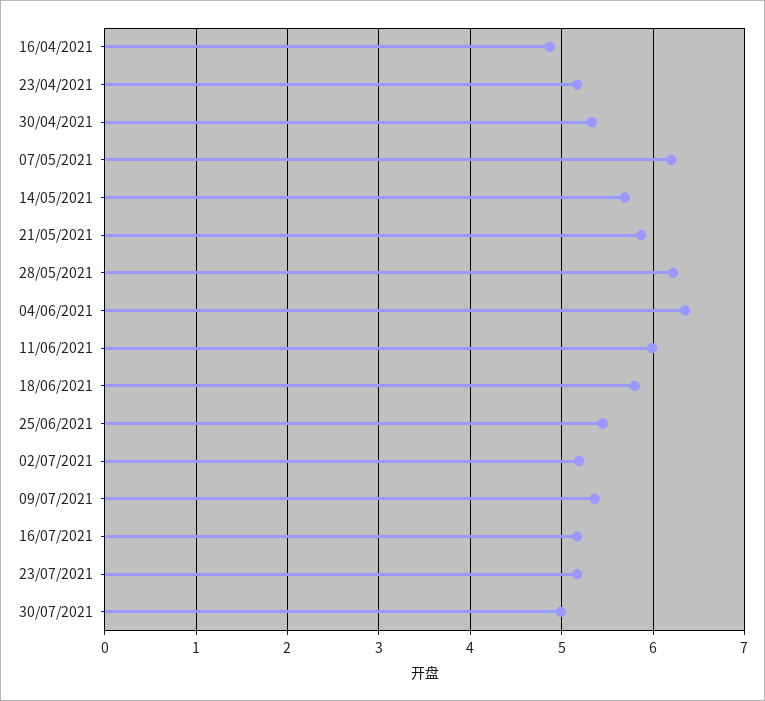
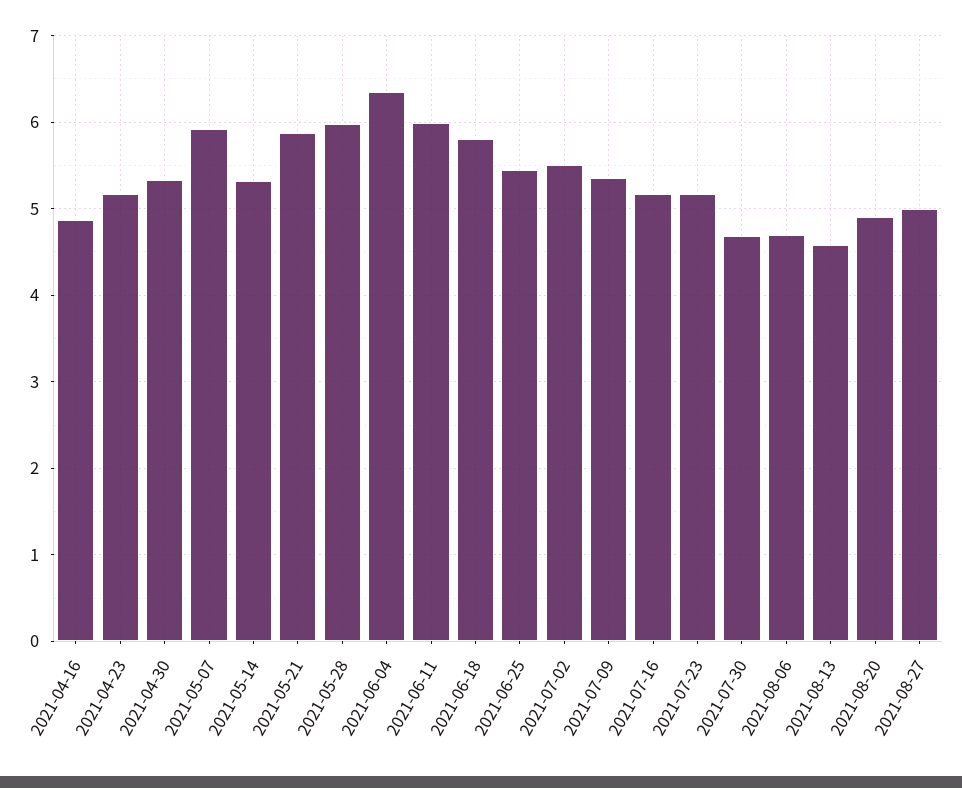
07/05/2021: 6.2 -> 5.9
14/05/2021: 5.7 -> 5.3
28/05/2021: 6.2 -> 6
02/07/2021: 5.2 -> 5.5
30/07/2021: 5 -> 4.7
2021-08-06: none -> 4.7
2021-08-13: none -> 4.6
2021-08-20: none -> 4.9
2021-08-27: none -> 5

